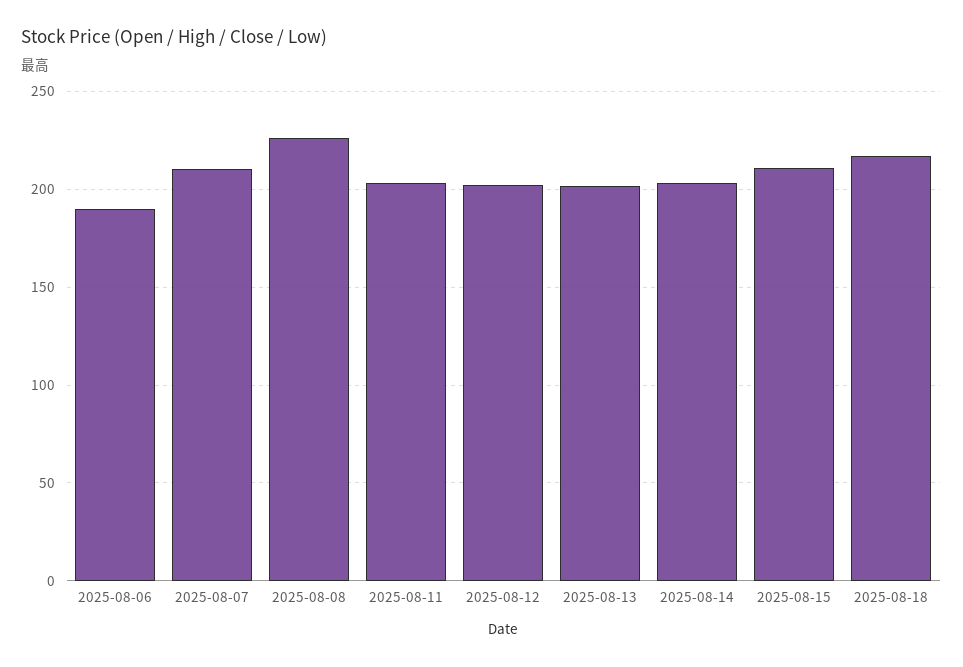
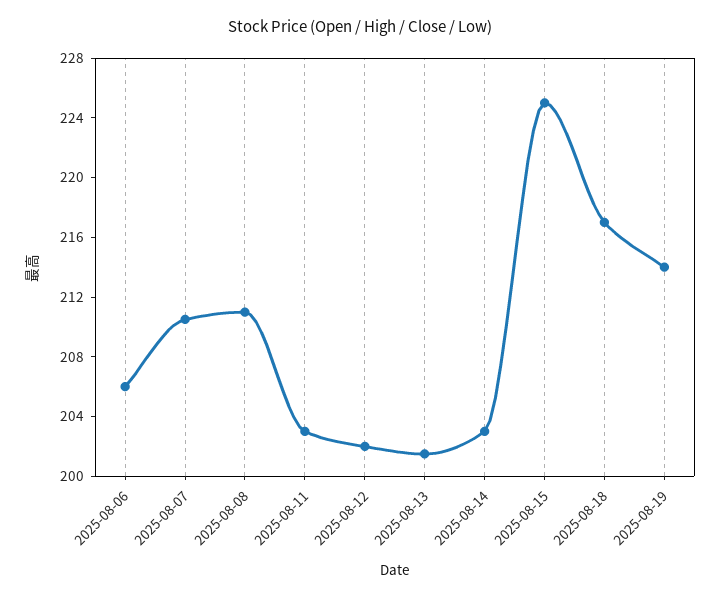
2025-08-06: 190 -> 206
2025-08-08: 225 -> 211
2025-08-15: 210 -> 225
2025-08-19: none -> 214

